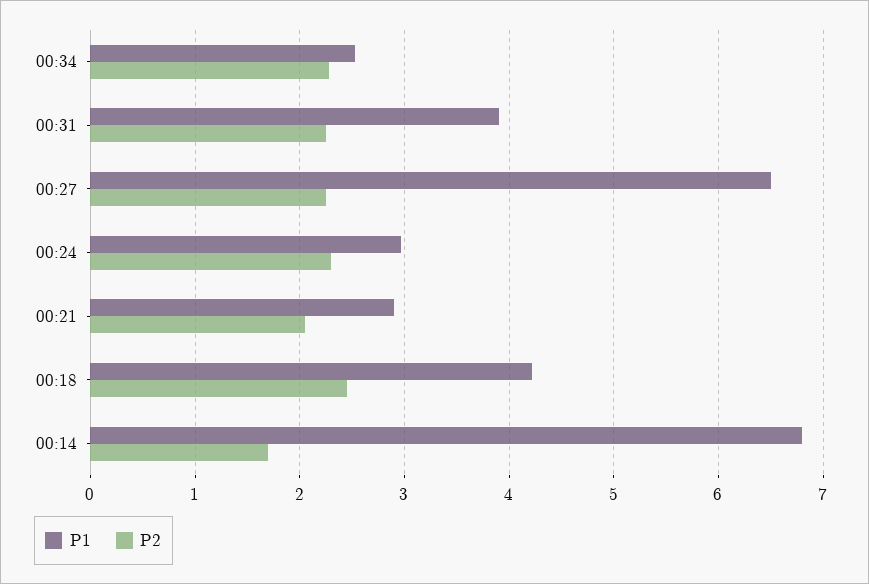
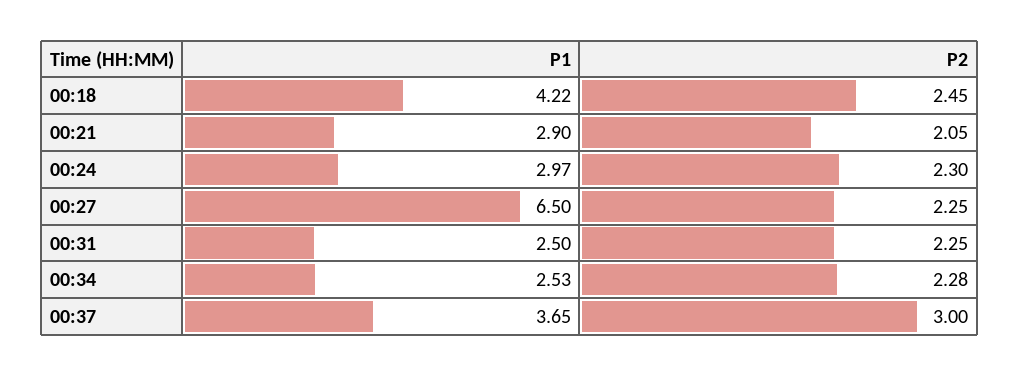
P1, 00:31: 3.9 -> 2.5
P1, 00:14: 6.8 -> none
P2, 00:14: 1.7 -> none
P1, 00:37: none -> 3.65
P2, 00:37: none -> 3

